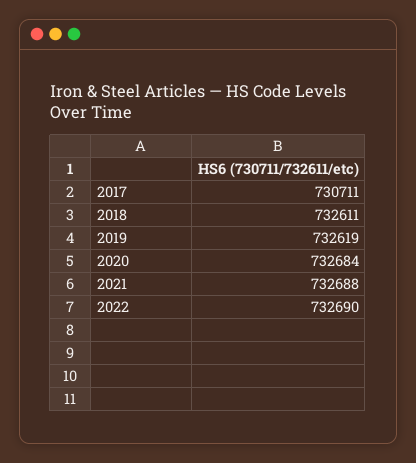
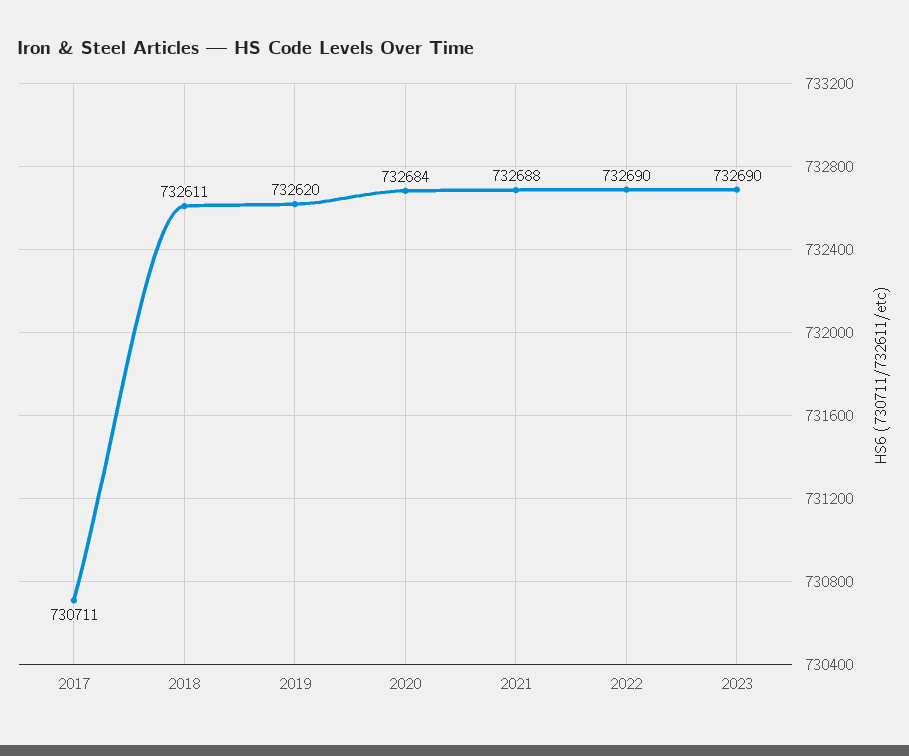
2019: 732619 -> 732620
2023: none -> 732690

